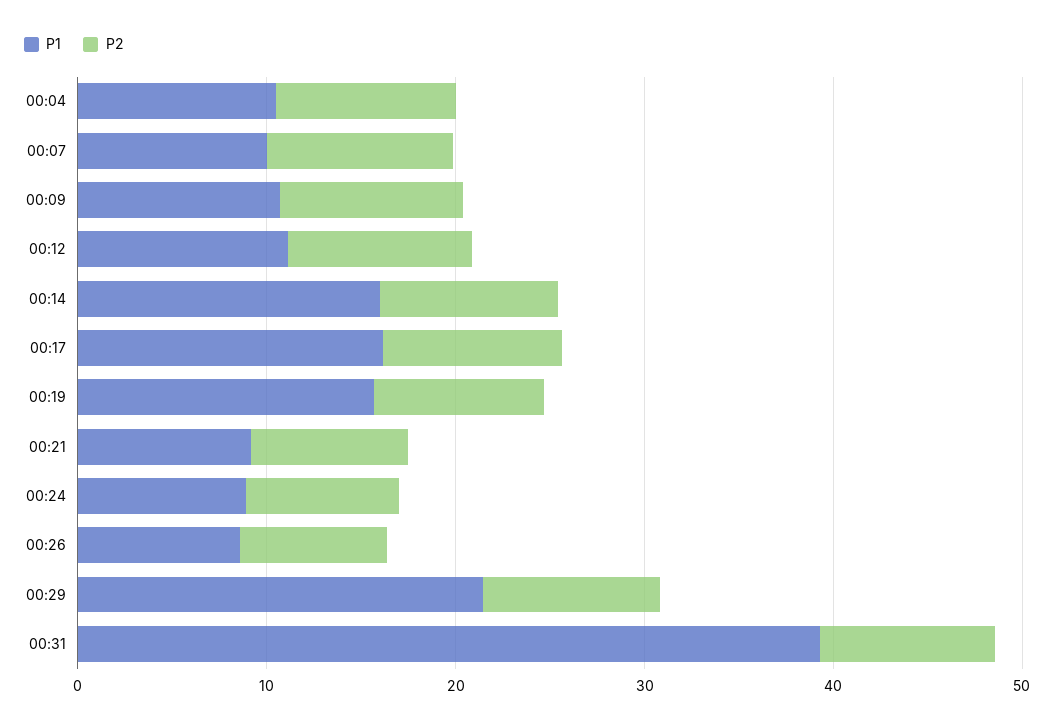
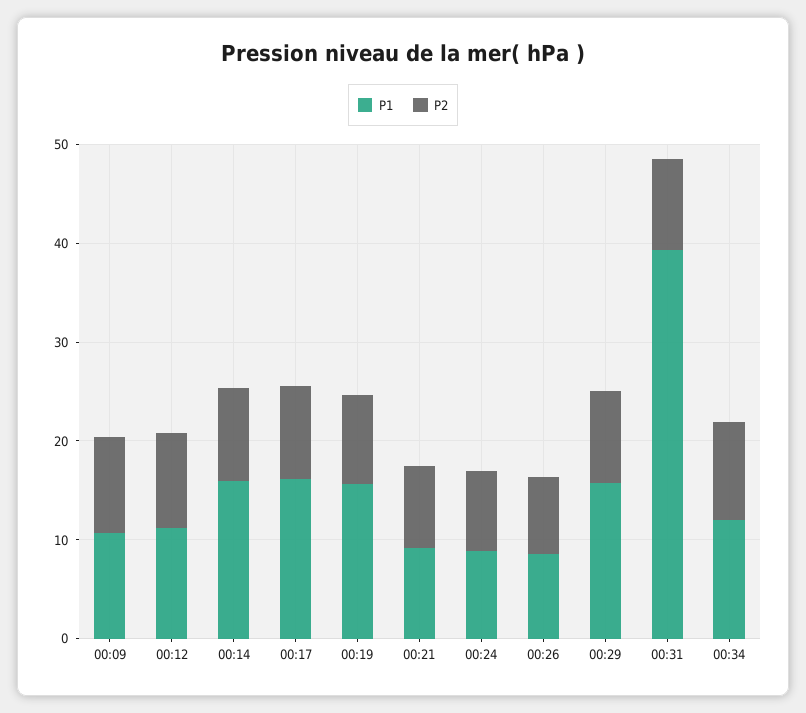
P1, 00:04: 10 -> none
P2, 00:04: 10 -> none
P1, 00:07: 10 -> none
P2, 00:07: 10 -> none
P1, 00:29: 22 -> 16
P1, 00:34: none -> 12
P2, 00:34: none -> 10

